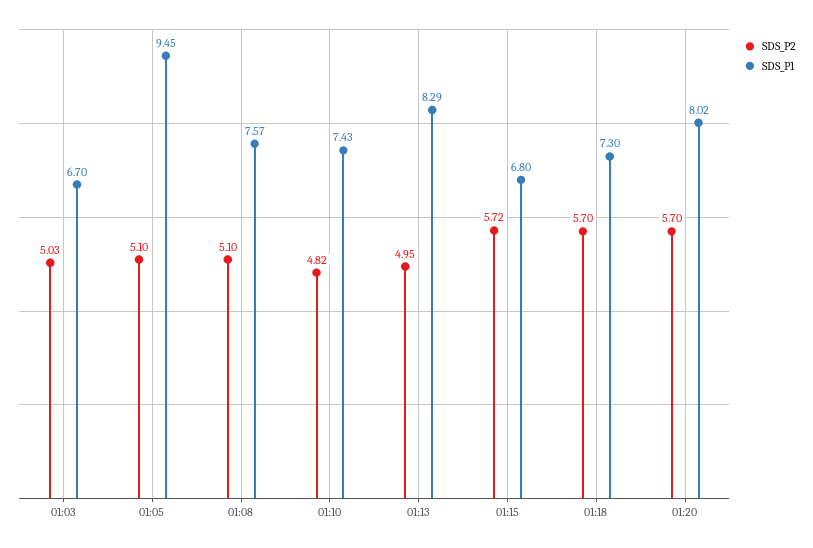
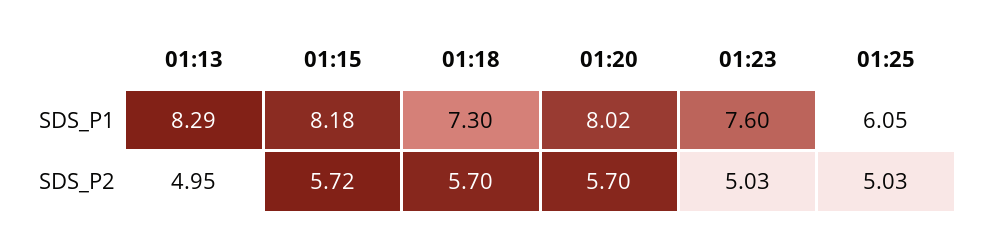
SDS_P2, 01:03: 5.03 -> none
SDS_P1, 01:03: 6.7 -> none
SDS_P2, 01:05: 5.1 -> none
SDS_P1, 01:05: 9.45 -> none
SDS_P2, 01:08: 5.1 -> none
SDS_P1, 01:08: 7.57 -> none
SDS_P2, 01:10: 4.82 -> none
SDS_P1, 01:10: 7.43 -> none
SDS_P1, 01:15: 6.8 -> 8.18
SDS_P1, 01:23: none -> 7.6
SDS_P1, 01:25: none -> 6.05
SDS_P2, 01:23: none -> 5.03
SDS_P2, 01:25: none -> 5.03

